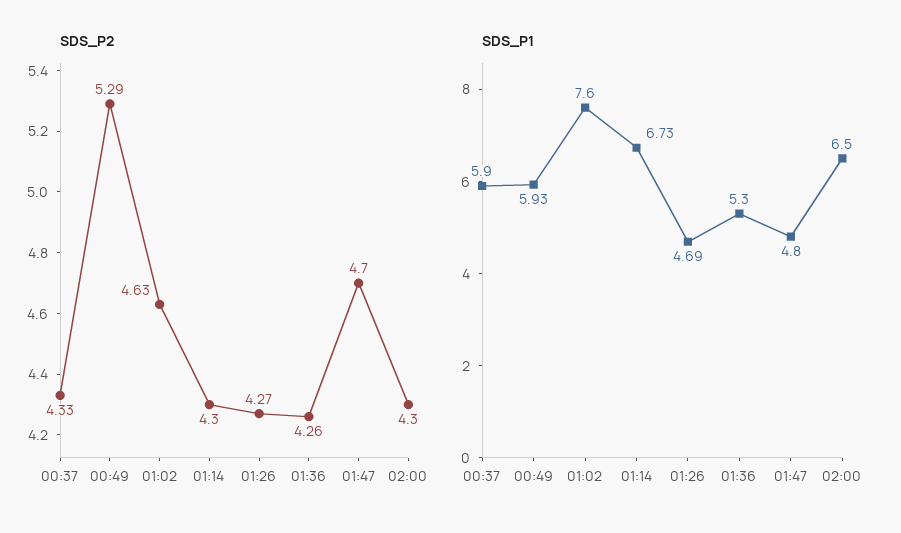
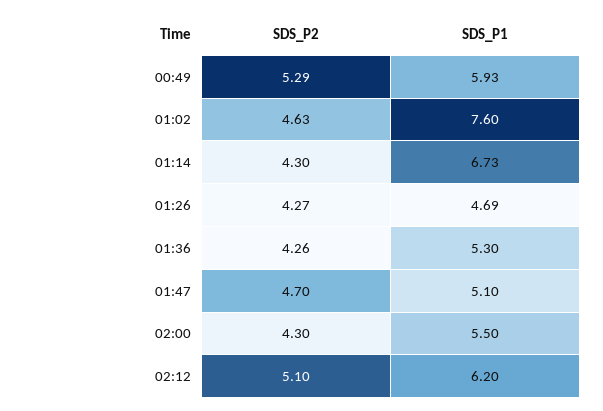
SDS_P2, 00:37: 4.33 -> none
SDS_P1, 00:37: 5.9 -> none
SDS_P1, 01:47: 4.8 -> 5.1
SDS_P1, 02:00: 6.5 -> 5.5
SDS_P2, 02:12: none -> 5.1
SDS_P1, 02:12: none -> 6.2

